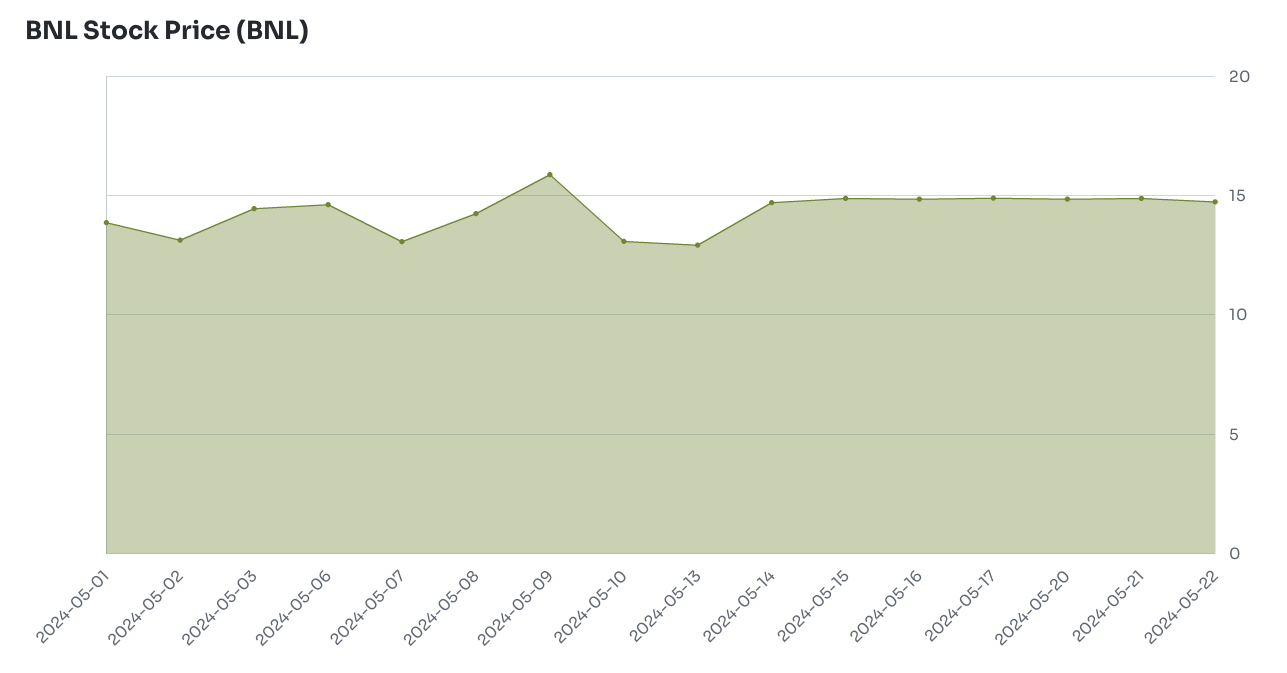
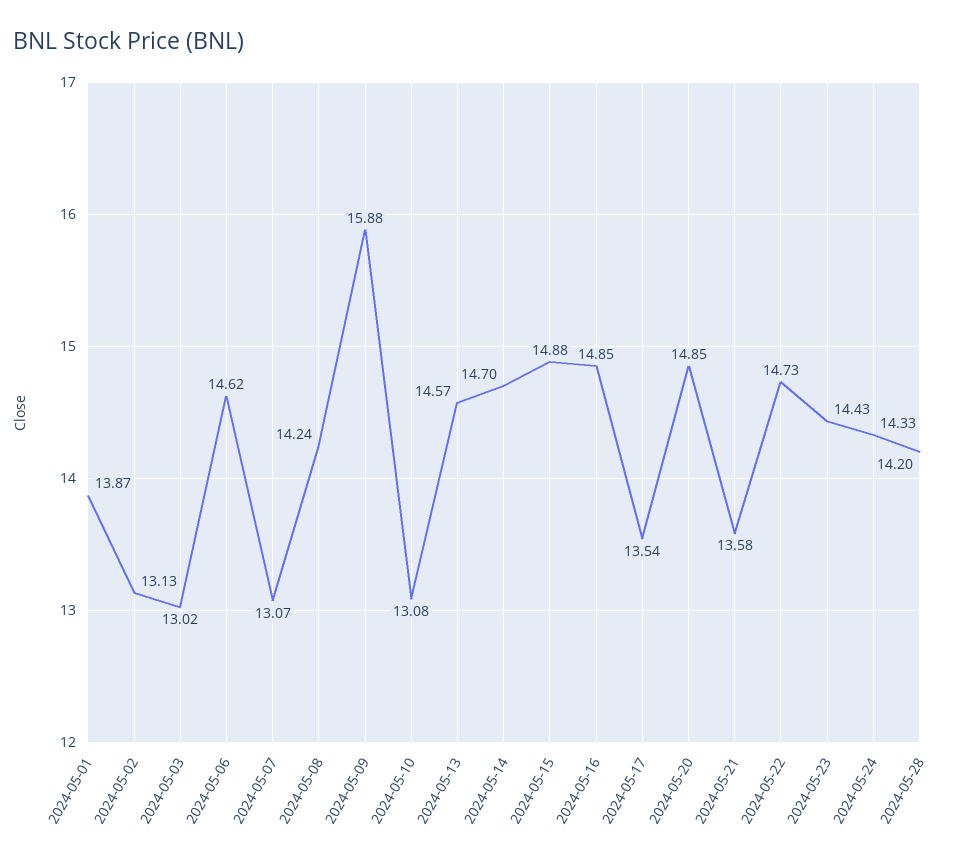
2024-05-03: 14.5 -> 13.02
2024-05-13: 13 -> 14.57
2024-05-17: 15 -> 13.54
2024-05-21: 15 -> 13.58
2024-05-23: none -> 14.43
2024-05-24: none -> 14.33
2024-05-28: none -> 14.2

